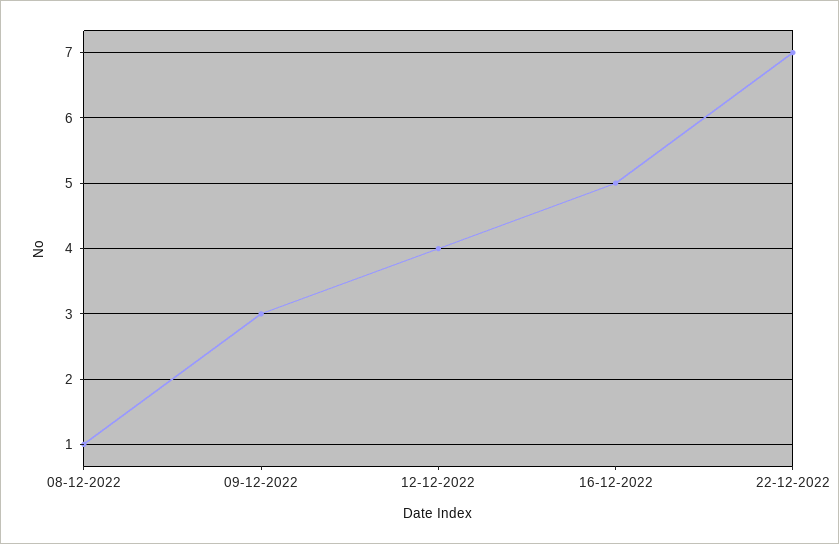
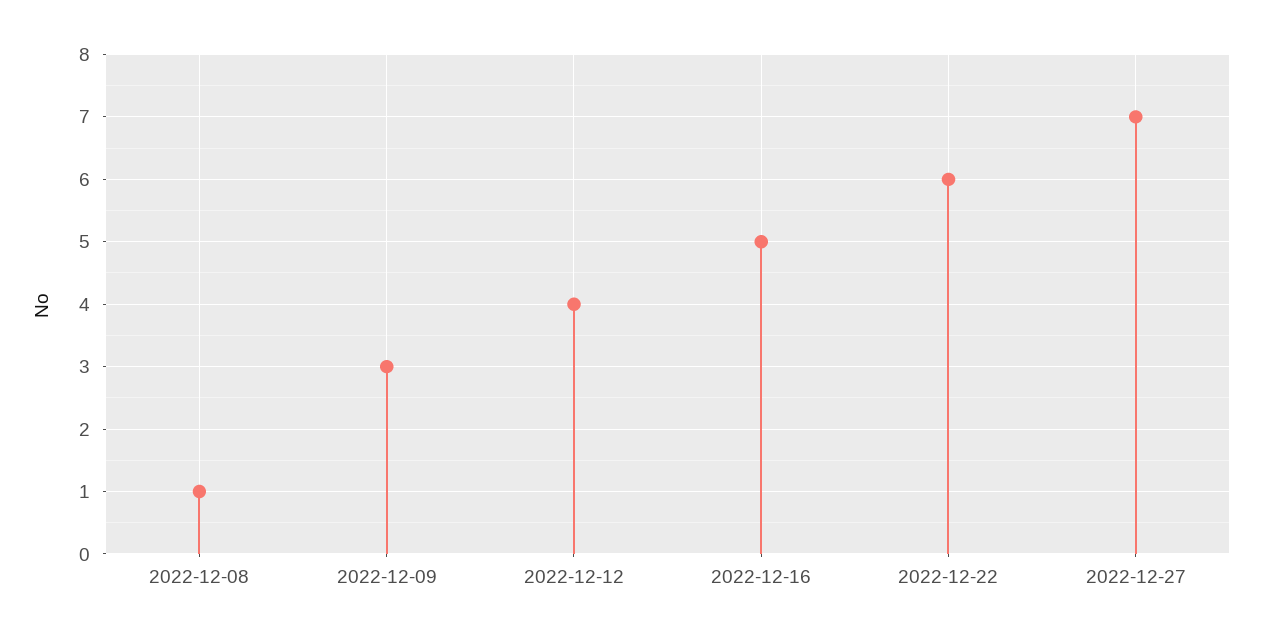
22-12-2022: 7 -> 6
2022-12-27: none -> 7

